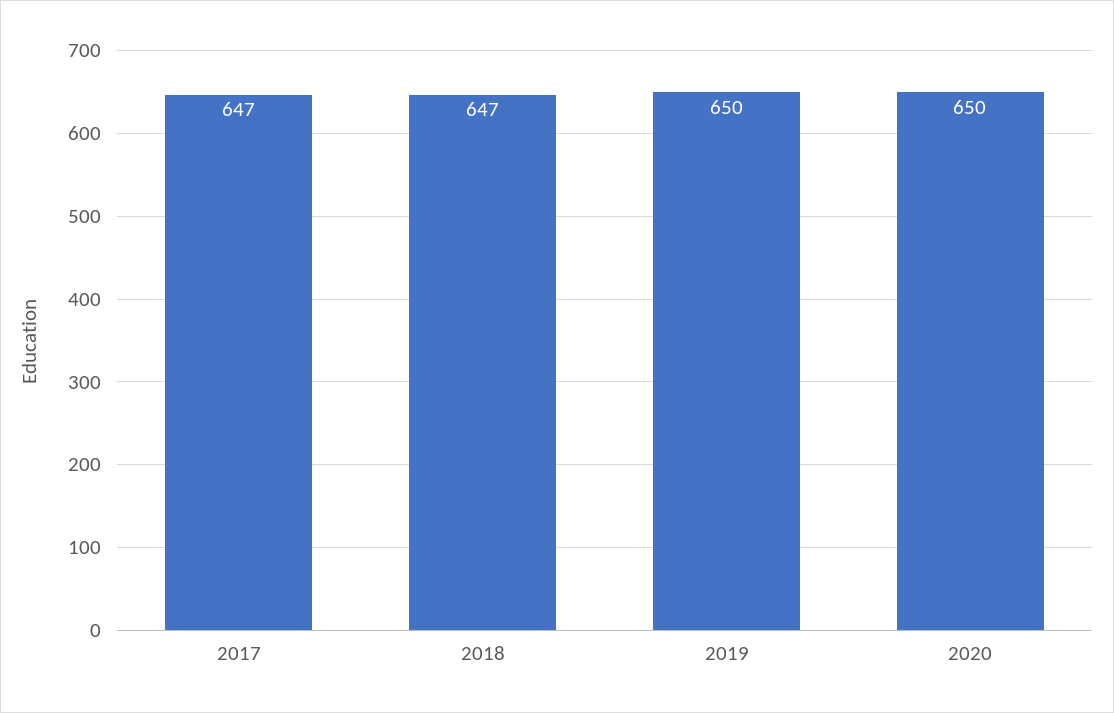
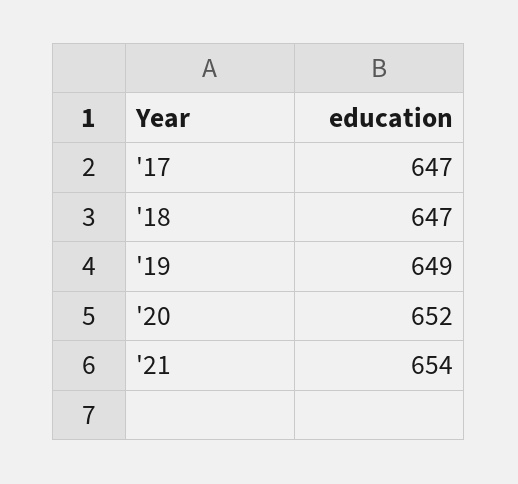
2019: 650 -> 649
2020: 650 -> 652
'21: none -> 654

